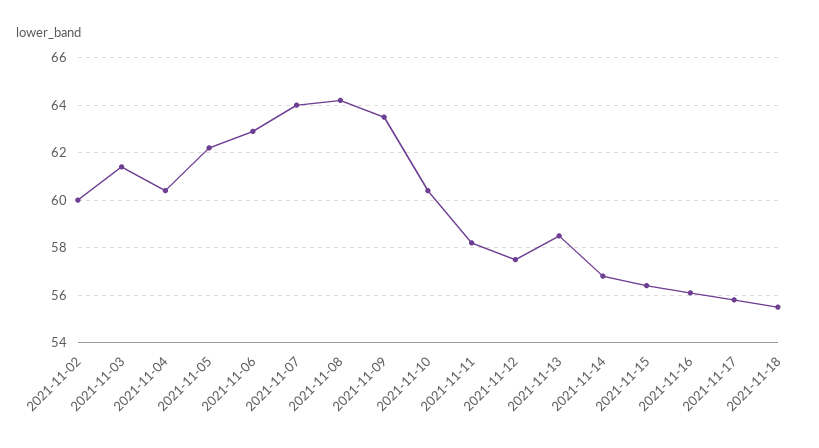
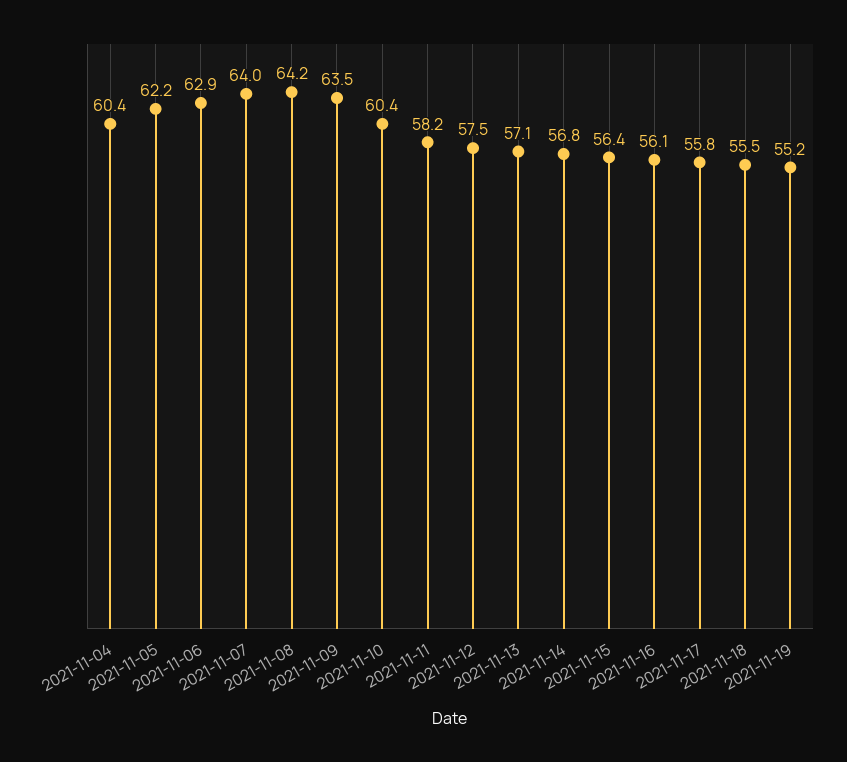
2021-11-02: 60 -> none
2021-11-03: 61.5 -> none
2021-11-13: 58.5 -> 57.1
2021-11-19: none -> 55.2

